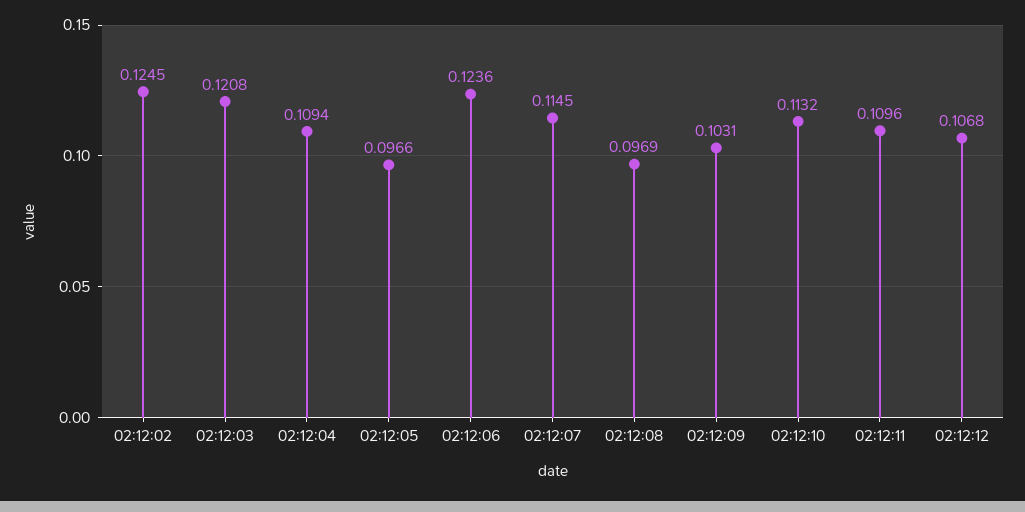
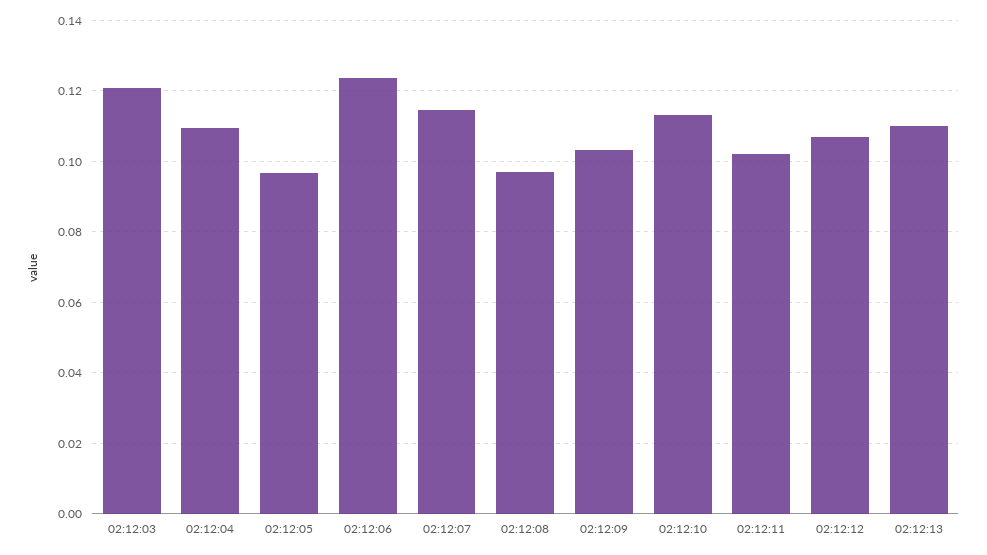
02:12:02: 0.1245 -> none
02:12:11: 0.1096 -> 0.102
02:12:13: none -> 0.11

